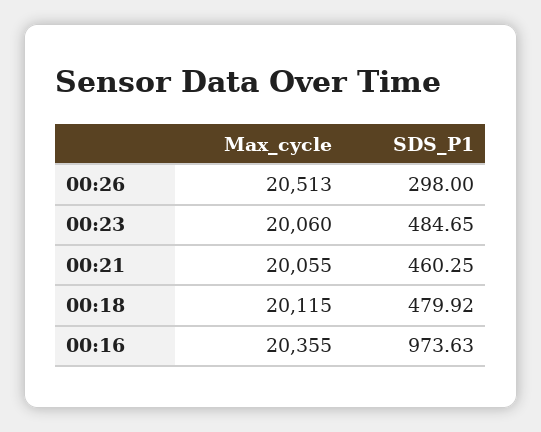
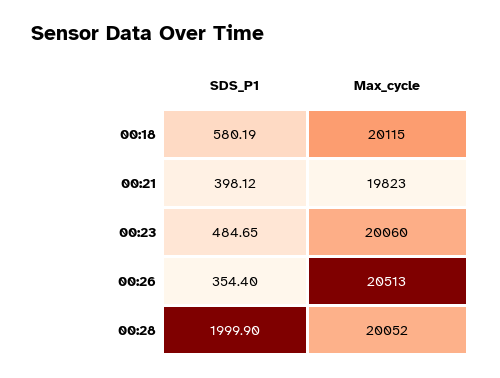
SDS_P1, 00:26: 298 -> 354.4
Max_cycle, 00:21: 20055 -> 19823
SDS_P1, 00:21: 460.25 -> 398.12
SDS_P1, 00:18: 479.92 -> 580.19
Max_cycle, 00:16: 20355 -> none
SDS_P1, 00:16: 973.63 -> none
SDS_P1, 00:28: none -> 1999.9
Max_cycle, 00:28: none -> 20052

